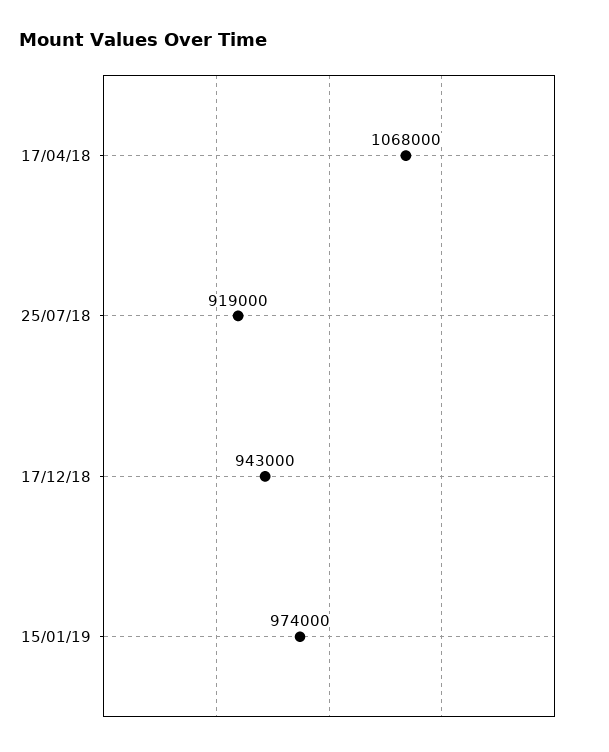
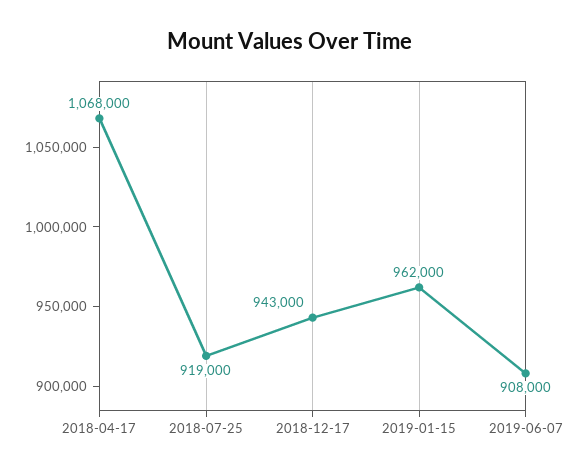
15/01/19: 974000 -> 962000
2019-06-07: none -> 908000

